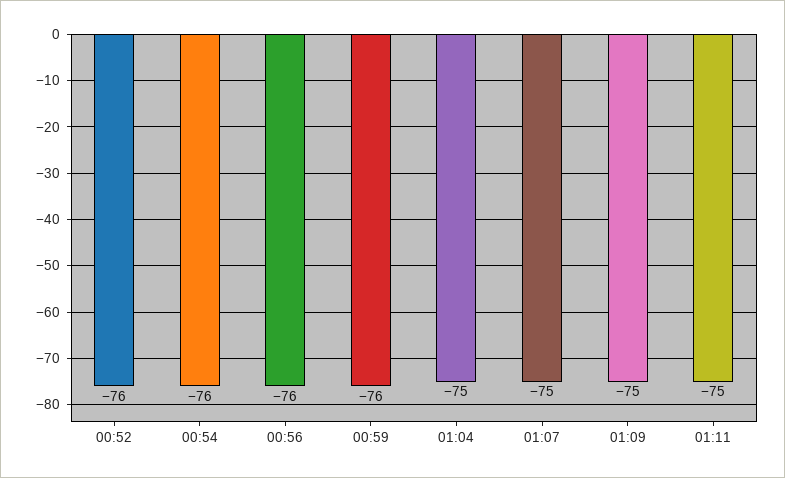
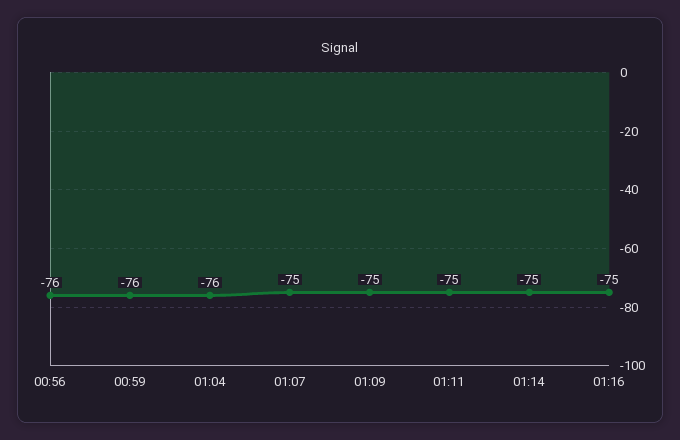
00:52: -76 -> none
00:54: -76 -> none
01:04: -75 -> -76
01:14: none -> -75
01:16: none -> -75

